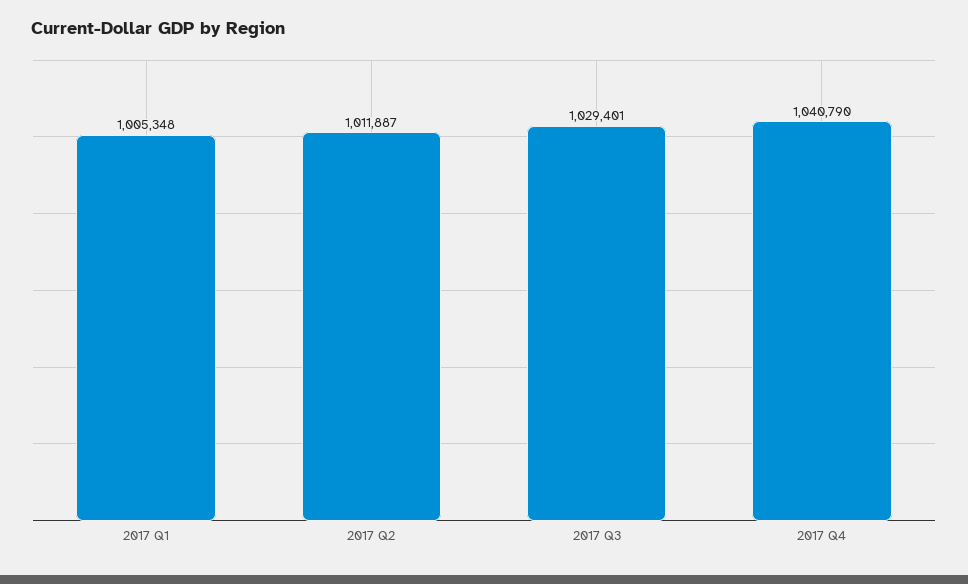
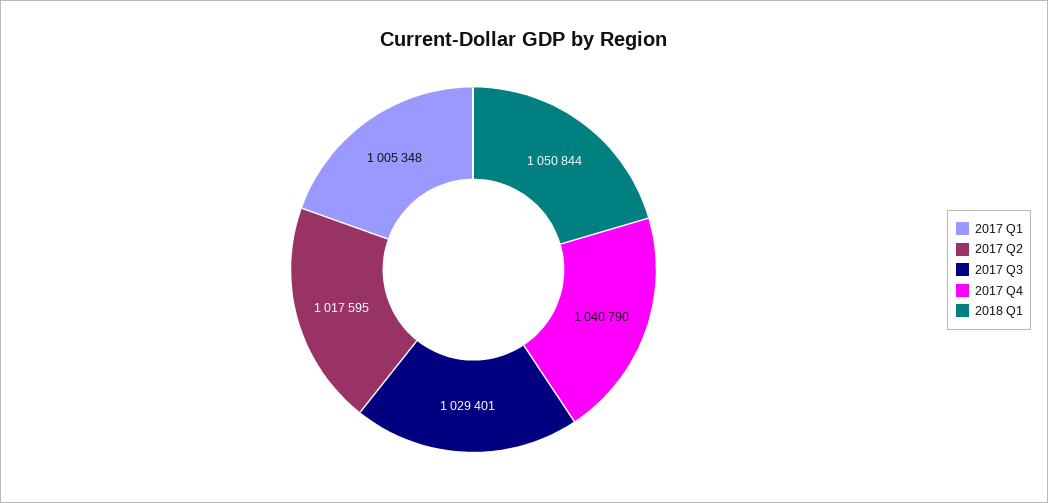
2017 Q2: 1011887 -> 1017595
2018 Q1: none -> 1050844

